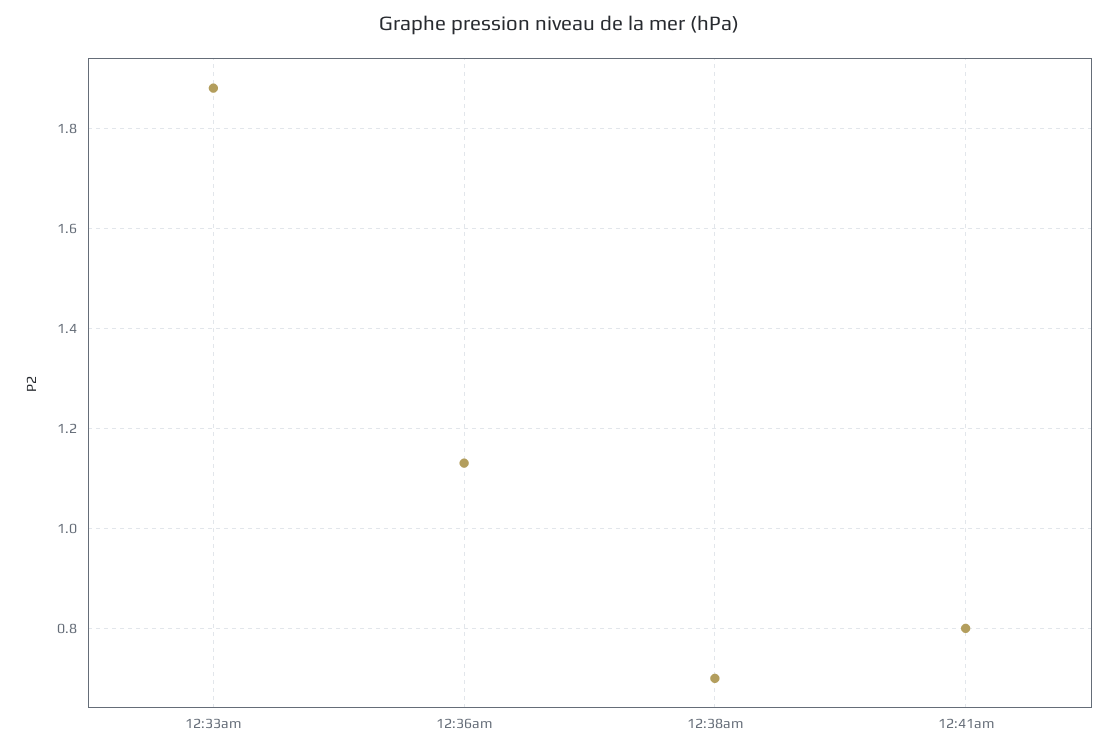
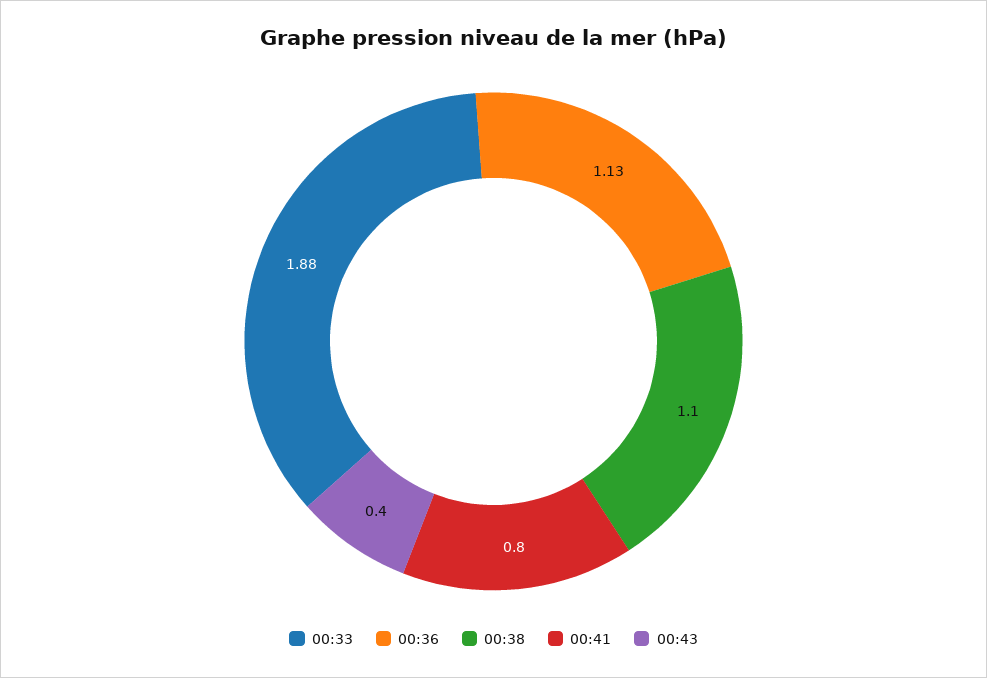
12:38am: 0.7 -> 1.1
00:43: none -> 0.4

